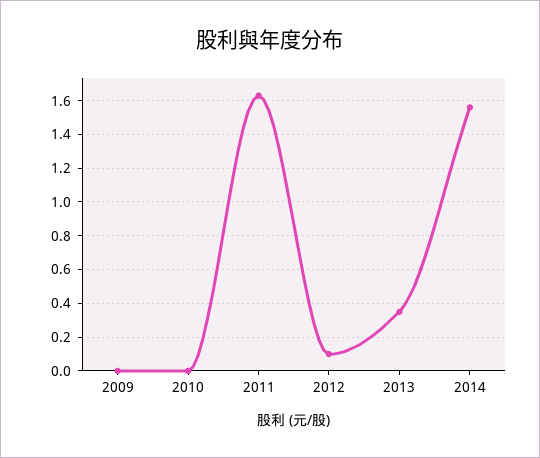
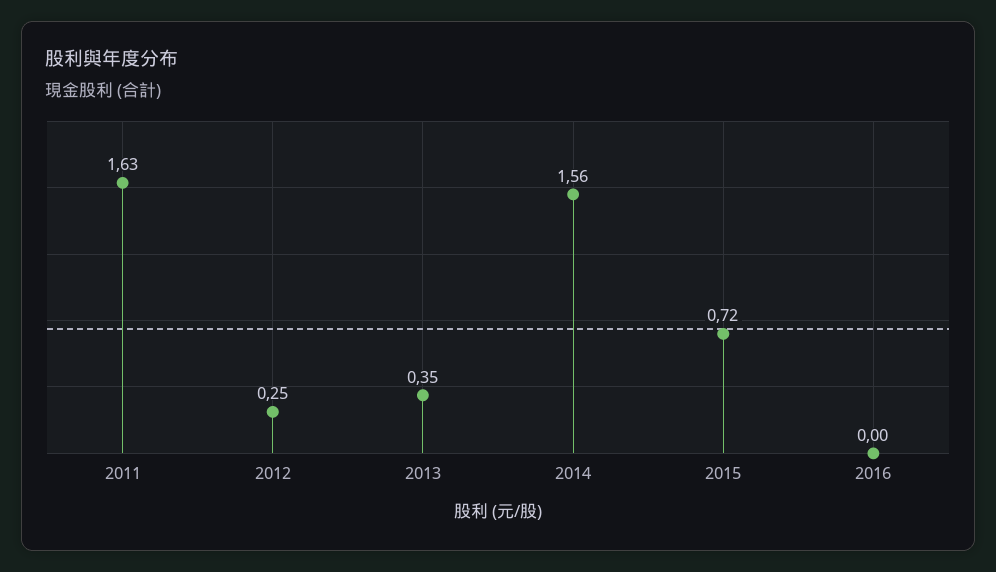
2009: 0 -> none
2010: 0 -> none
2012: 0.1 -> 0.25
2015: none -> 0.72
2016: none -> 0

